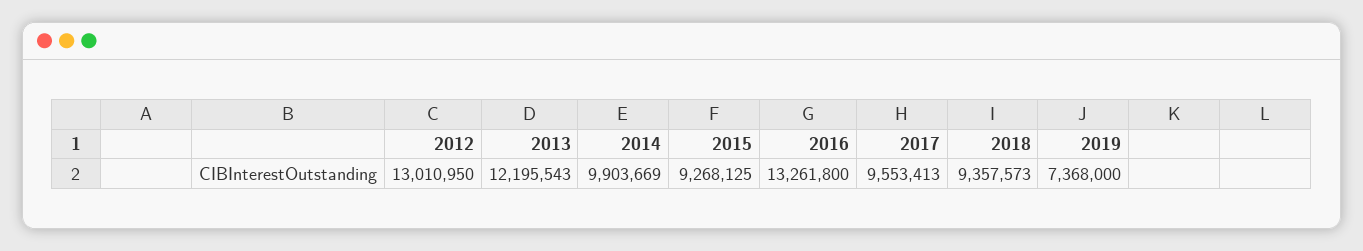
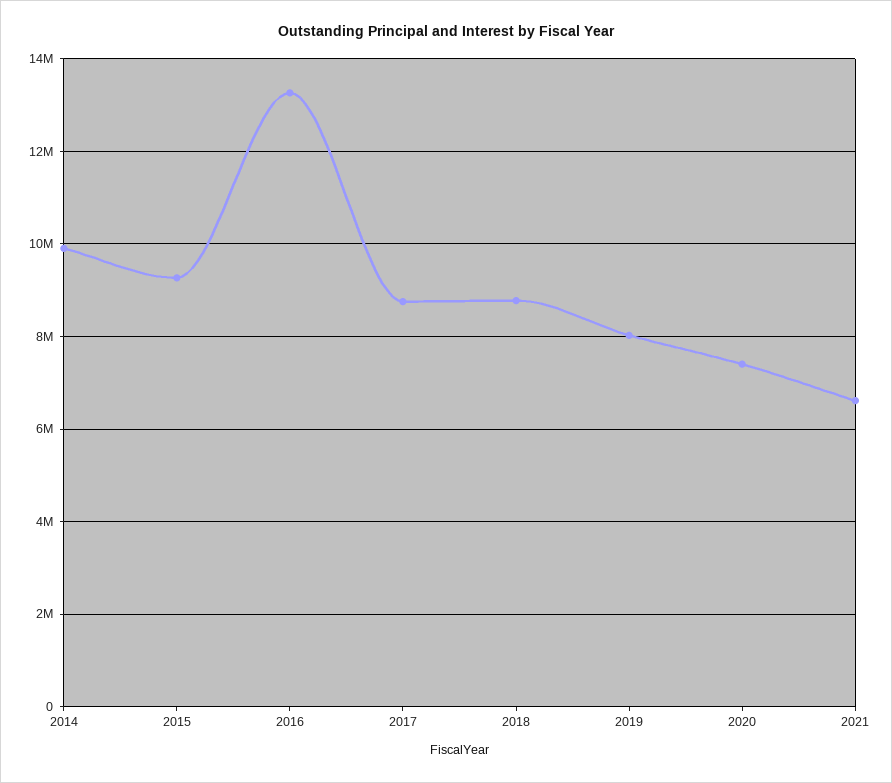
2012: 13010950 -> none
2013: 12195543 -> none
2017: 9553413 -> 8800000
2018: 9357573 -> 8800000
2019: 7368000 -> 8000000
2020: none -> 7400000
2021: none -> 6600000

